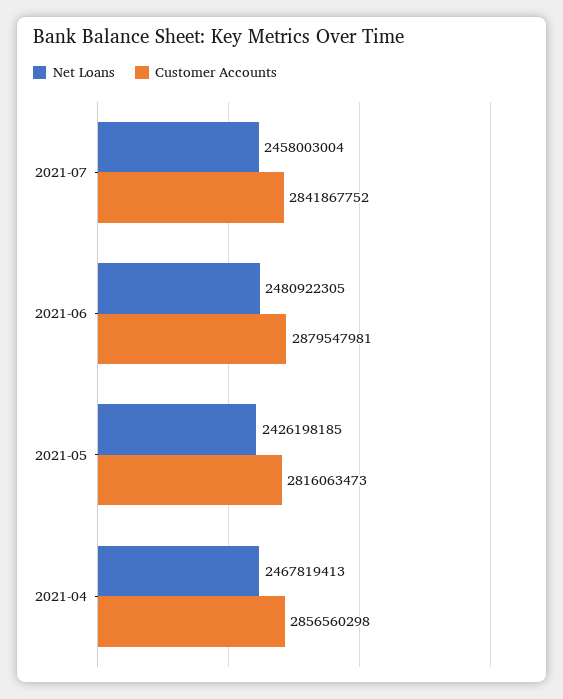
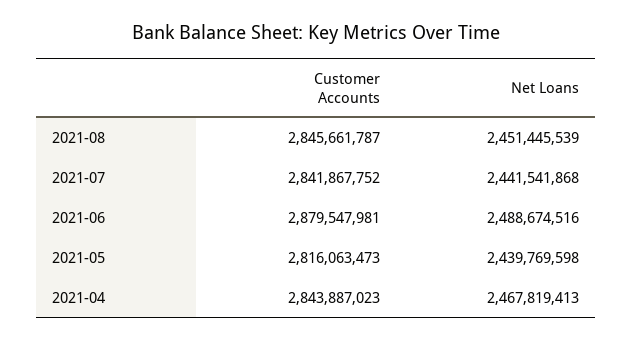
Net Loans, 2021-07: 2458003004 -> 2441541868
Net Loans, 2021-06: 2480922305 -> 2488674516
Net Loans, 2021-05: 2426198185 -> 2439769598
Customer Accounts, 2021-04: 2856560298 -> 2843887023
Customer Accounts, 2021-08: none -> 2845661787
Net Loans, 2021-08: none -> 2451445539

